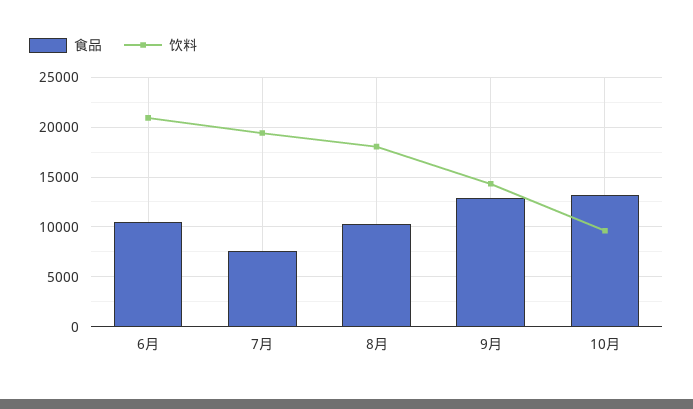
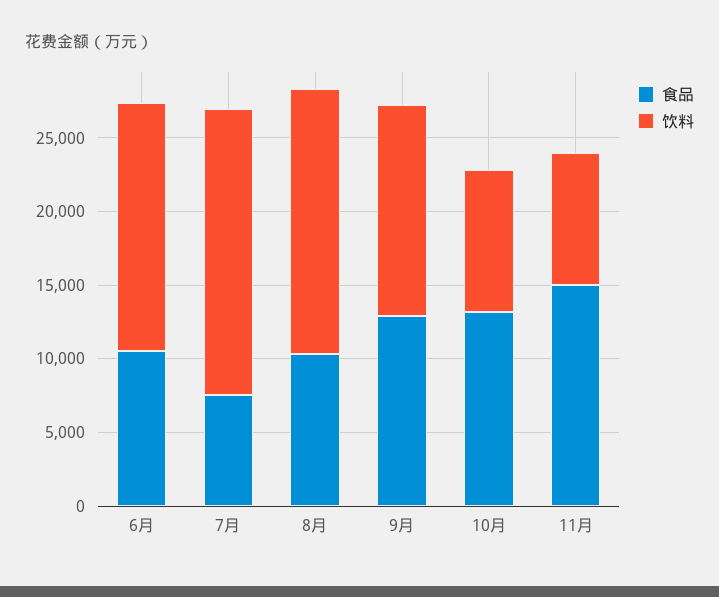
饮料, 6月: 21000 -> 17000
食品, 11月: none -> 15000
饮料, 11月: none -> 9000

